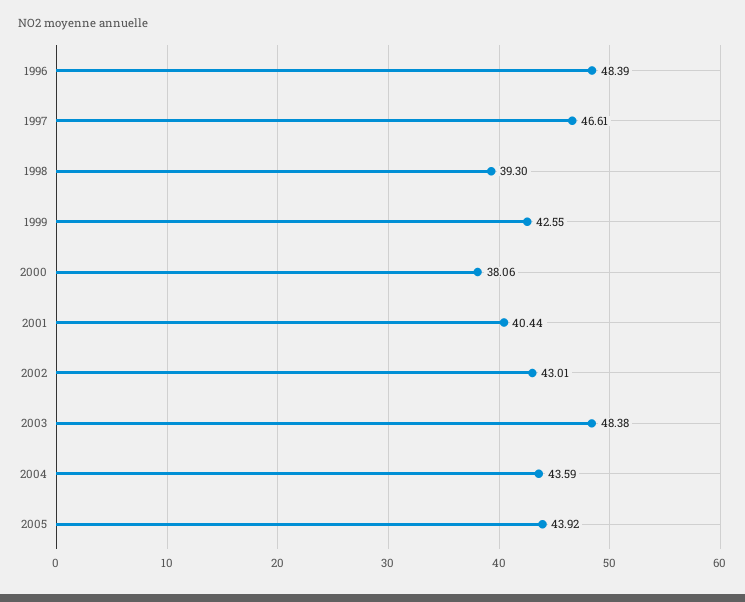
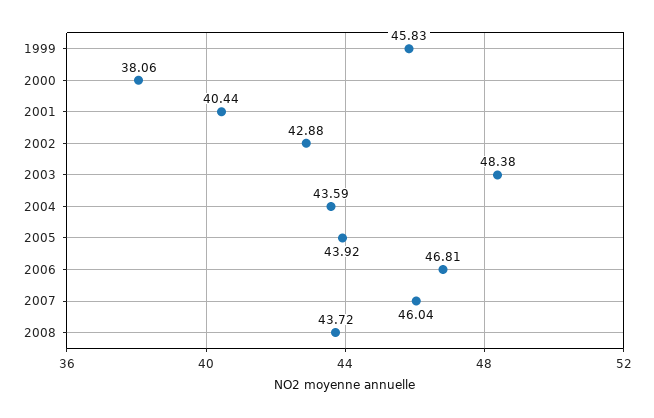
1996: 48.39 -> none
1997: 46.61 -> none
1998: 39.3 -> none
1999: 42.55 -> 45.83
2002: 43.01 -> 42.88
2006: none -> 46.81
2007: none -> 46.04
2008: none -> 43.72

